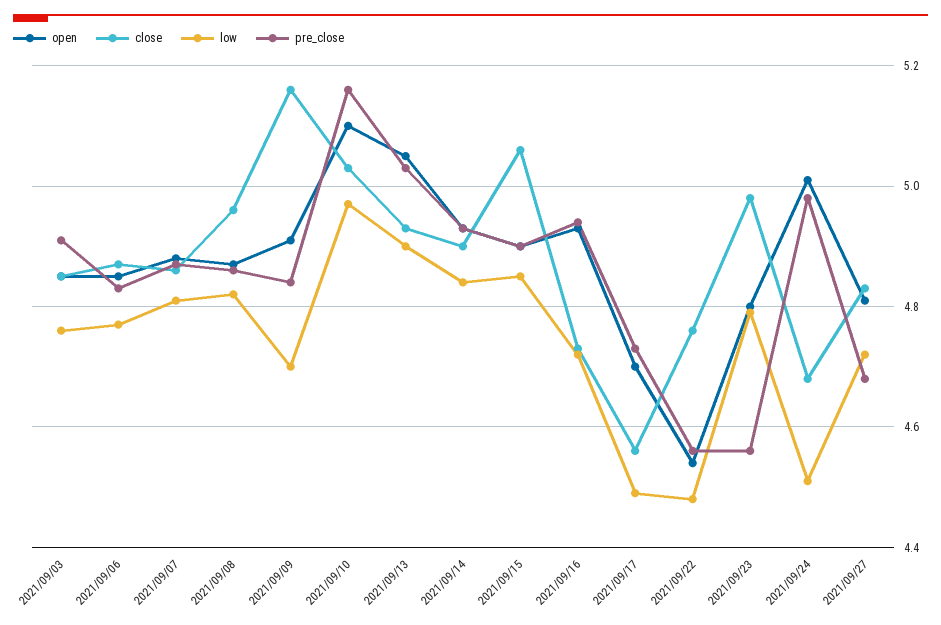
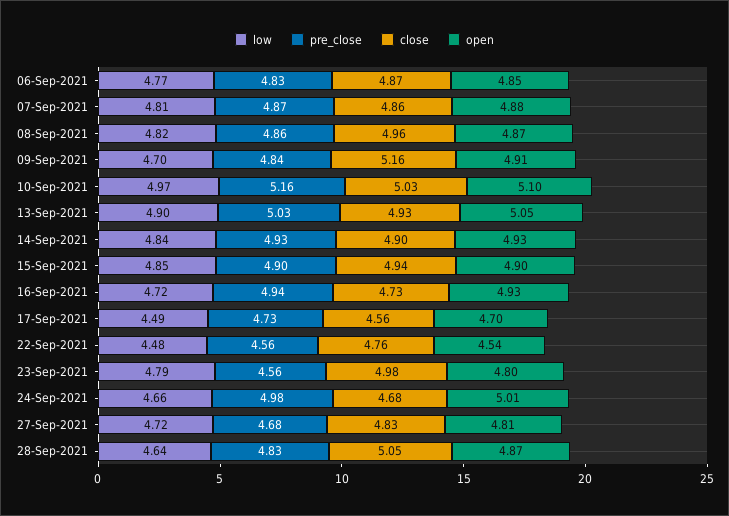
open, 2021/09/03: 4.85 -> none
close, 2021/09/03: 4.85 -> none
low, 2021/09/03: 4.75 -> none
pre_close, 2021/09/03: 4.9 -> none
close, 2021/09/15: 5.05 -> 4.94
low, 2021/09/24: 4.5 -> 4.66
low, 28-Sep-2021: none -> 4.64
pre_close, 28-Sep-2021: none -> 4.83
close, 28-Sep-2021: none -> 5.05
open, 28-Sep-2021: none -> 4.87

